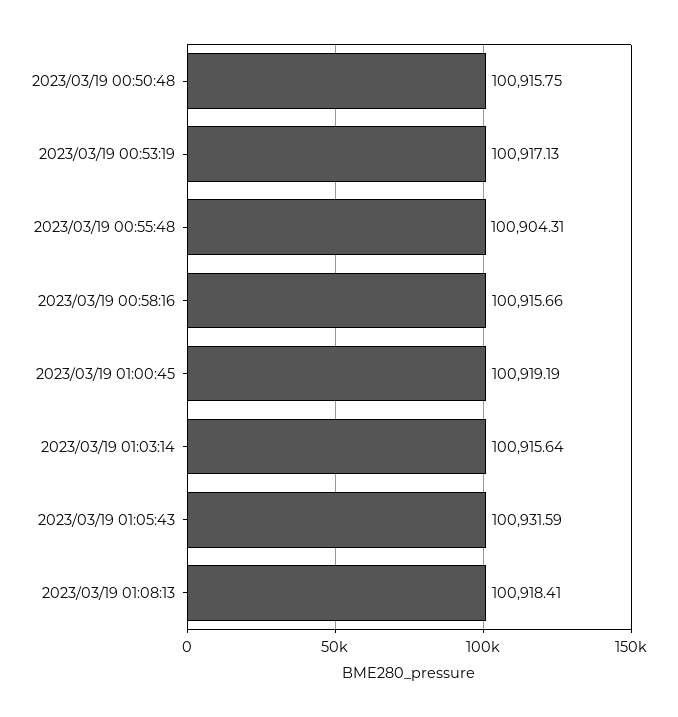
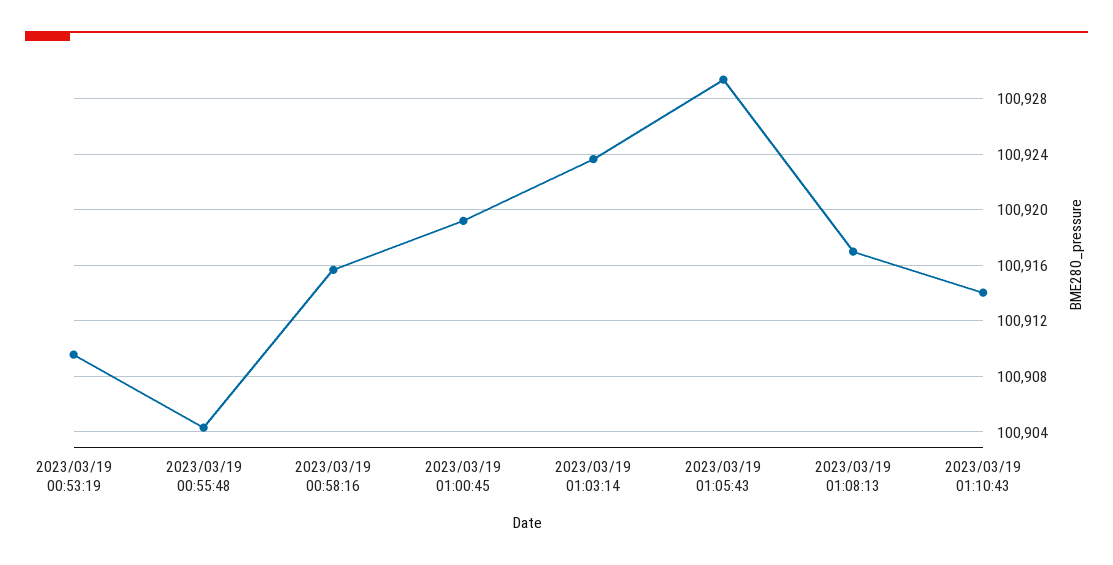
2023/03/19 00:50:48: 100915.75 -> none
2023/03/19 00:53:19: 100917.13 -> 100909.5
2023/03/19 01:03:14: 100915.64 -> 100923.5
2023/03/19 01:05:43: 100931.59 -> 100929.5
2023/03/19 01:08:13: 100918.41 -> 100917
2023/03/19 01:10:43: none -> 100914

